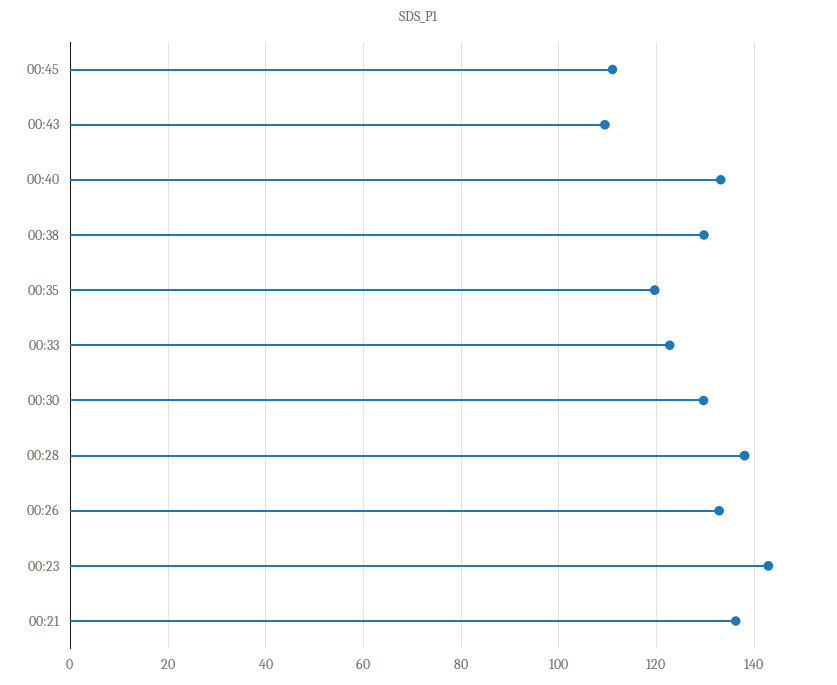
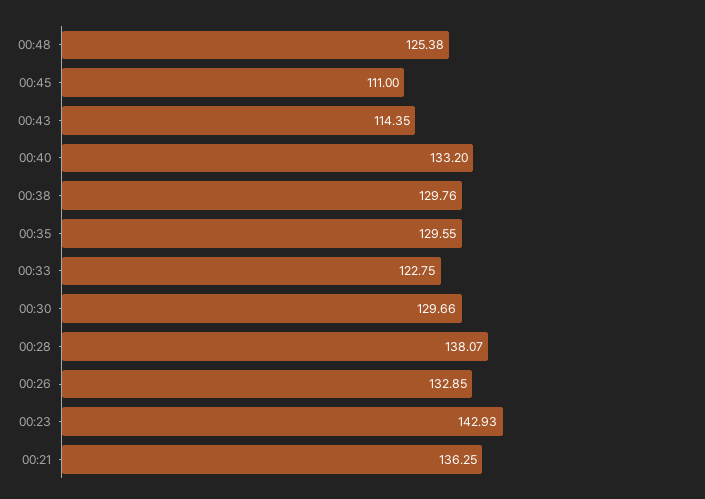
00:43: 110 -> 114.35
00:35: 120 -> 129.55
00:48: none -> 125.38

